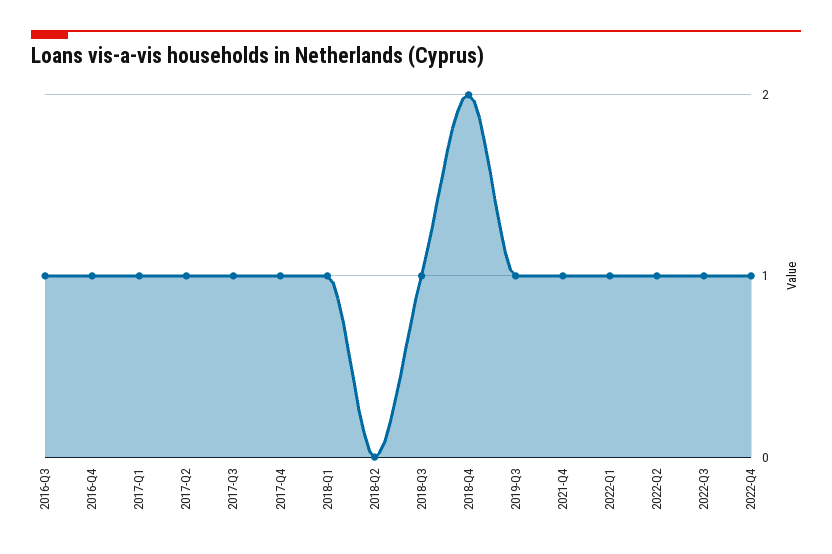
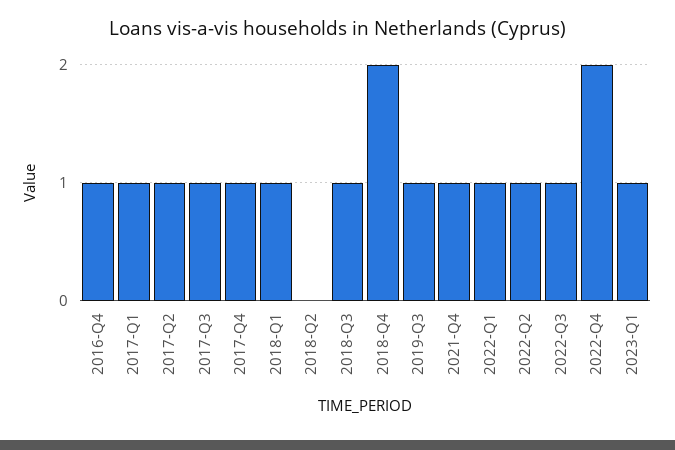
2016-Q3: 1 -> none
2022-Q4: 1 -> 2
2023-Q1: none -> 1

